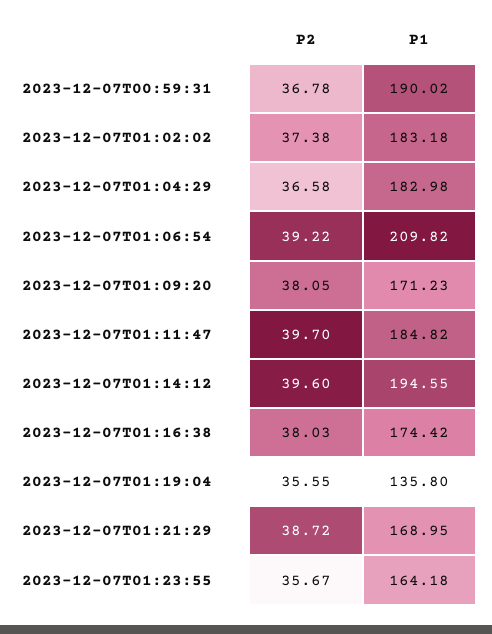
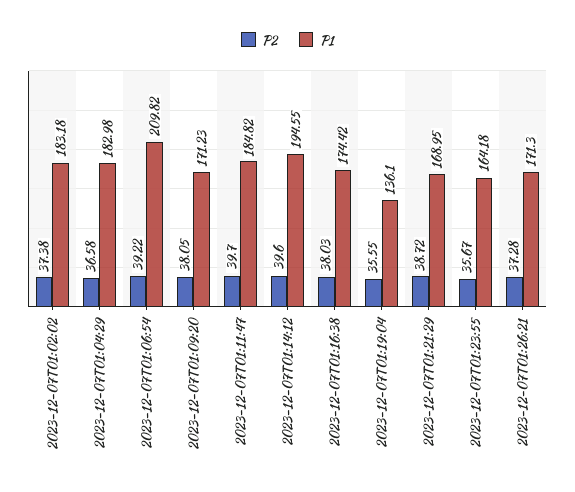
P2, 2023-12-07T00:59:31: 36.78 -> none
P1, 2023-12-07T00:59:31: 190.02 -> none
P1, 2023-12-07T01:19:04: 135.8 -> 136.1
P2, 2023-12-07T01:26:21: none -> 37.28
P1, 2023-12-07T01:26:21: none -> 171.3

